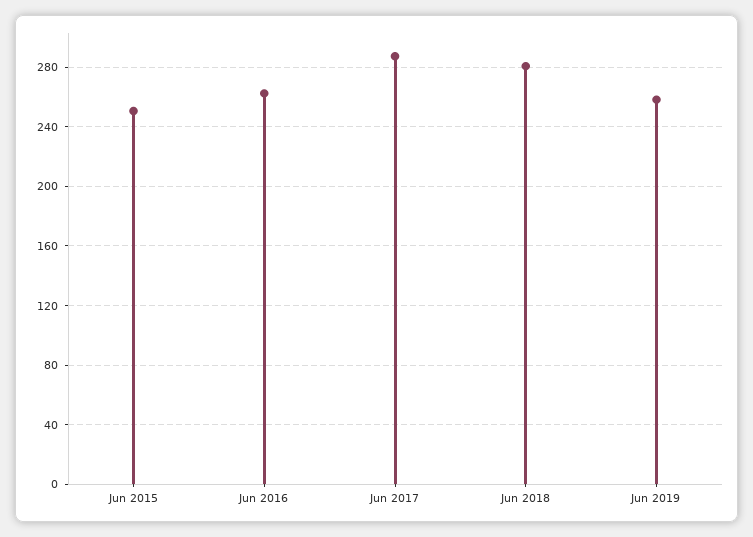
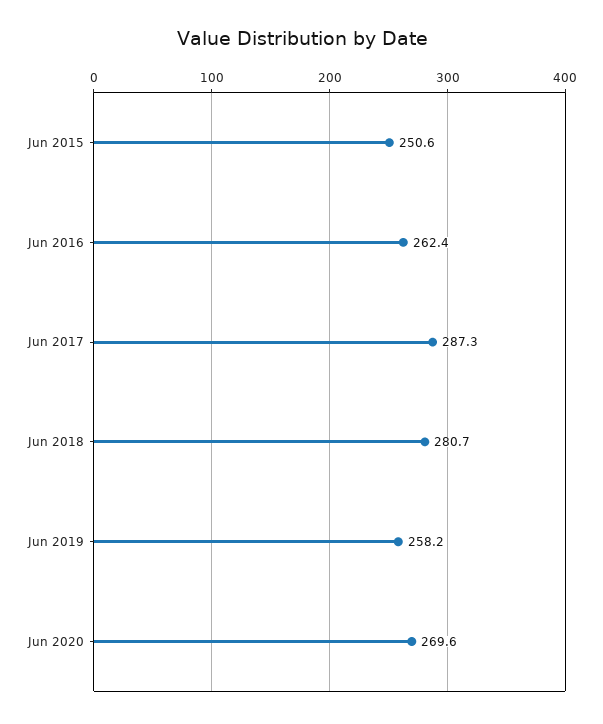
Jun 2020: none -> 269.6

